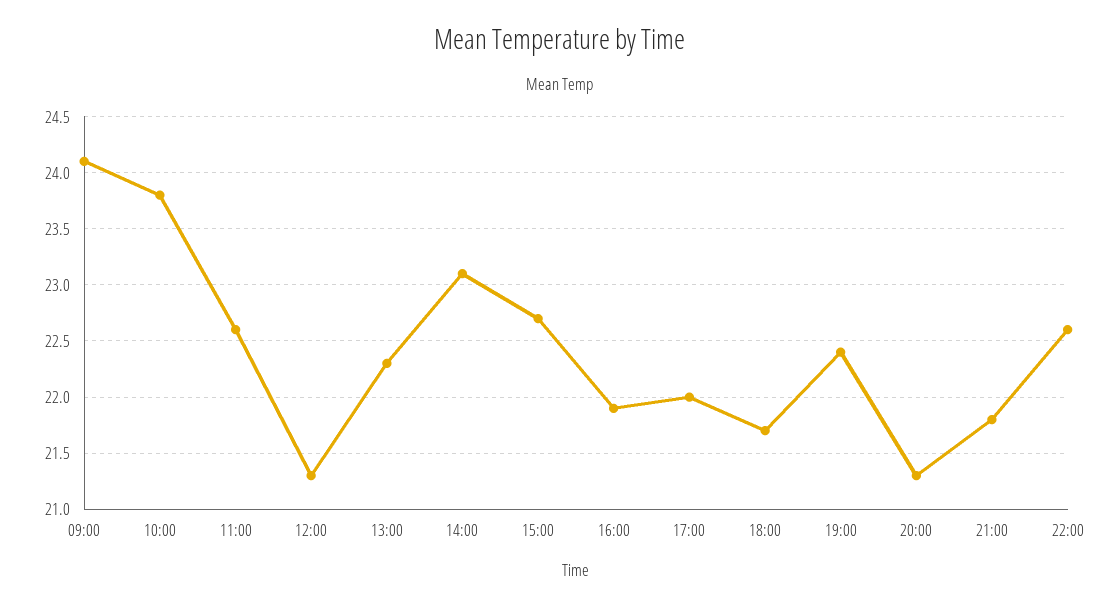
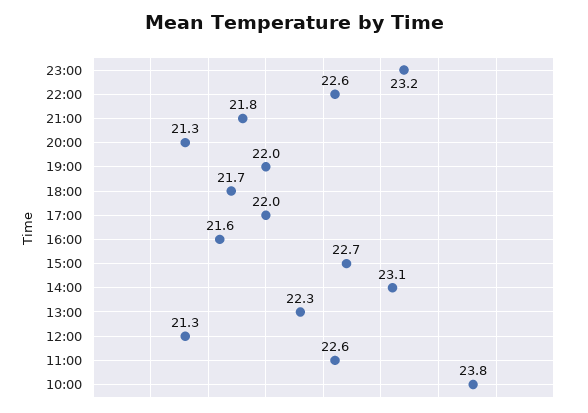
09:00: 24.1 -> none
16:00: 21.9 -> 21.6
19:00: 22.4 -> 22
23:00: none -> 23.2

